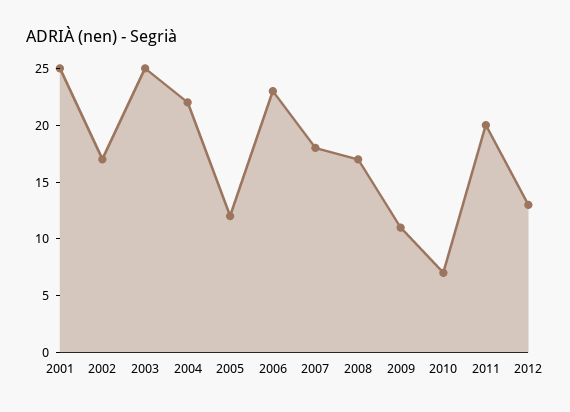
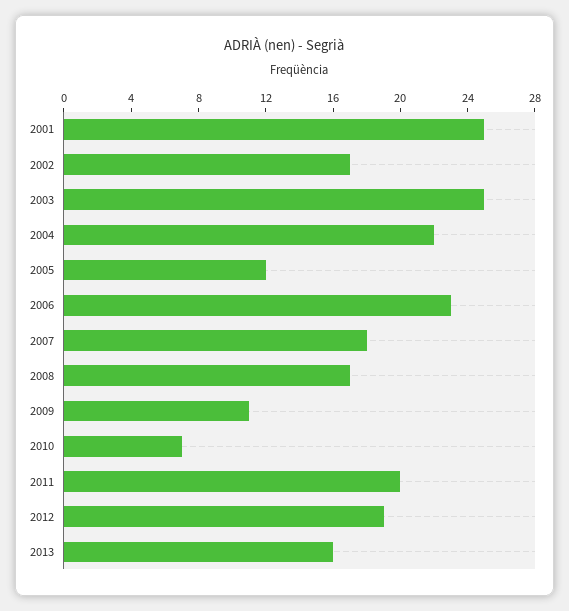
2012: 13 -> 19
2013: none -> 16

